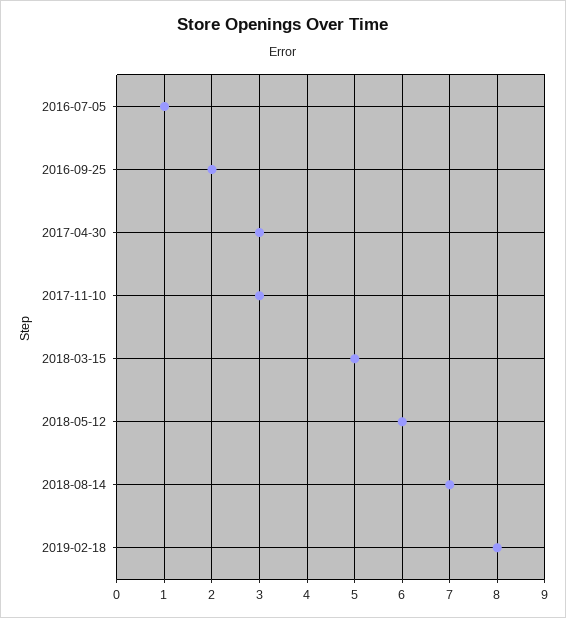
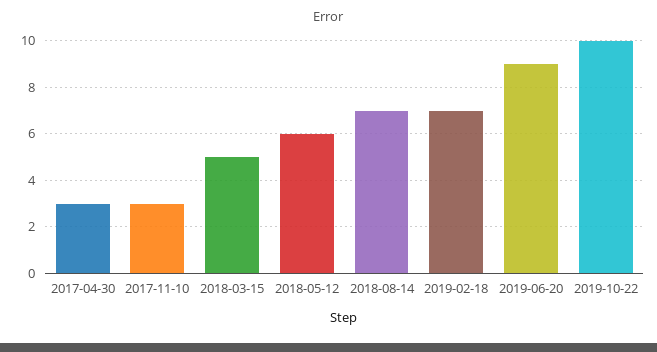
2016-07-05: 1 -> none
2016-09-25: 2 -> none
2019-02-18: 8 -> 7
2019-06-20: none -> 9
2019-10-22: none -> 10

